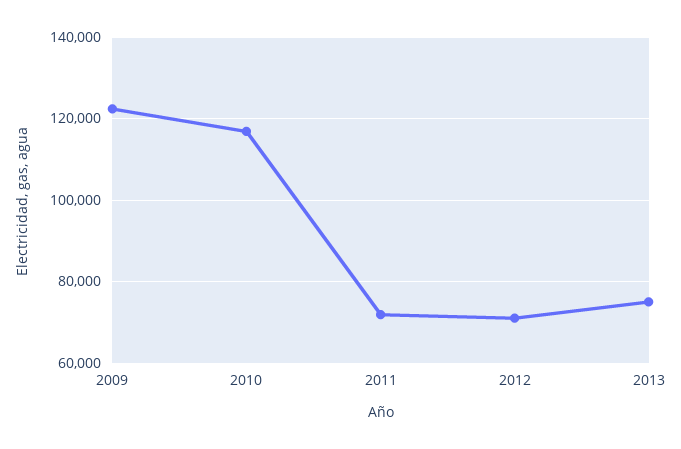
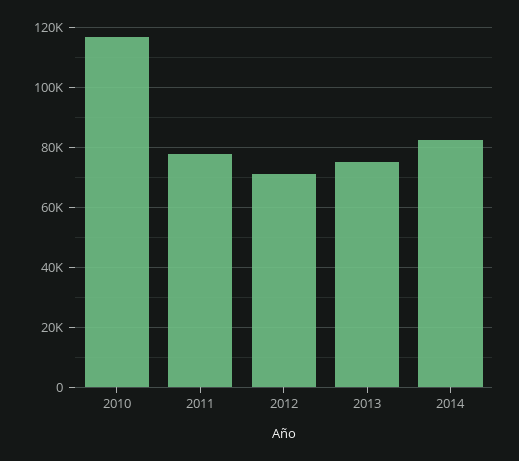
2009: 122000 -> none
2011: 72000 -> 77500
2014: none -> 82500

